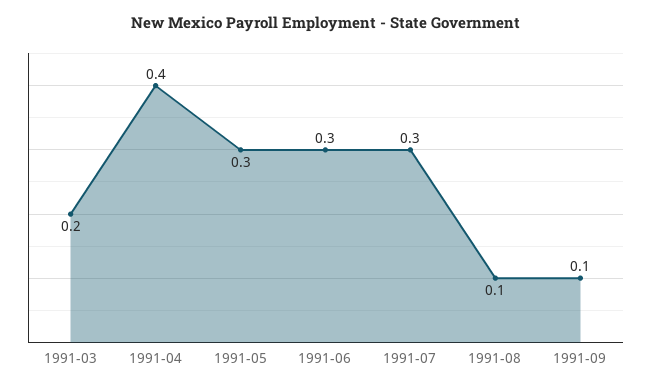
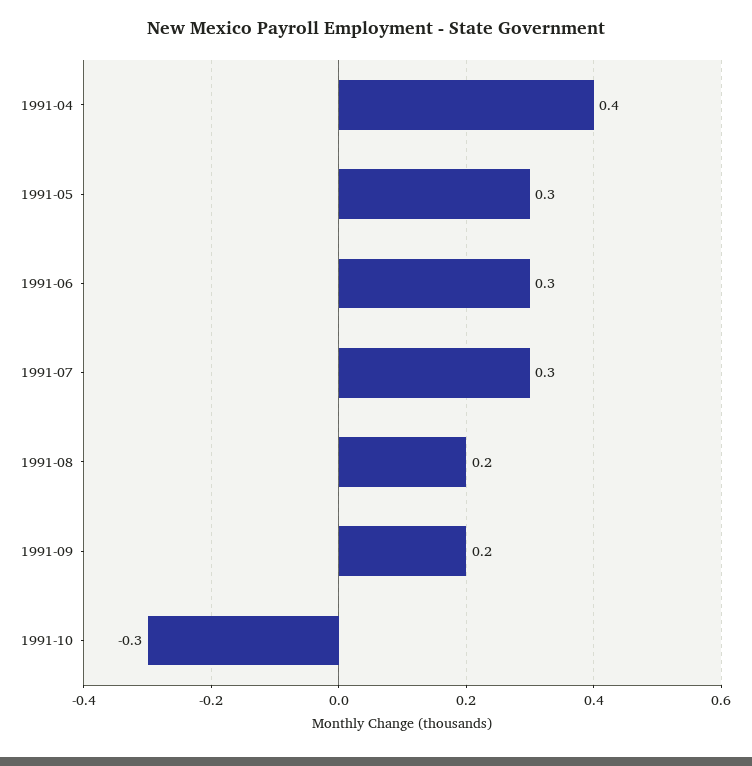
1991-03: 0.2 -> none
1991-08: 0.1 -> 0.2
1991-09: 0.1 -> 0.2
1991-10: none -> -0.3

